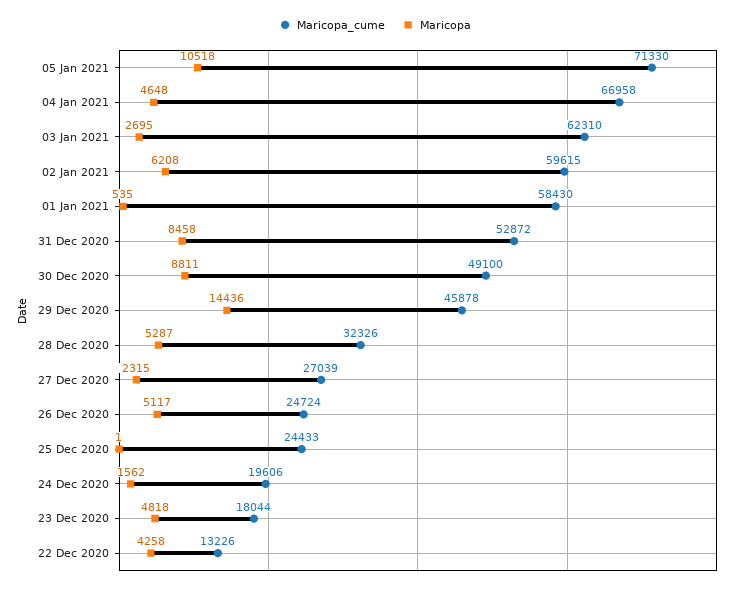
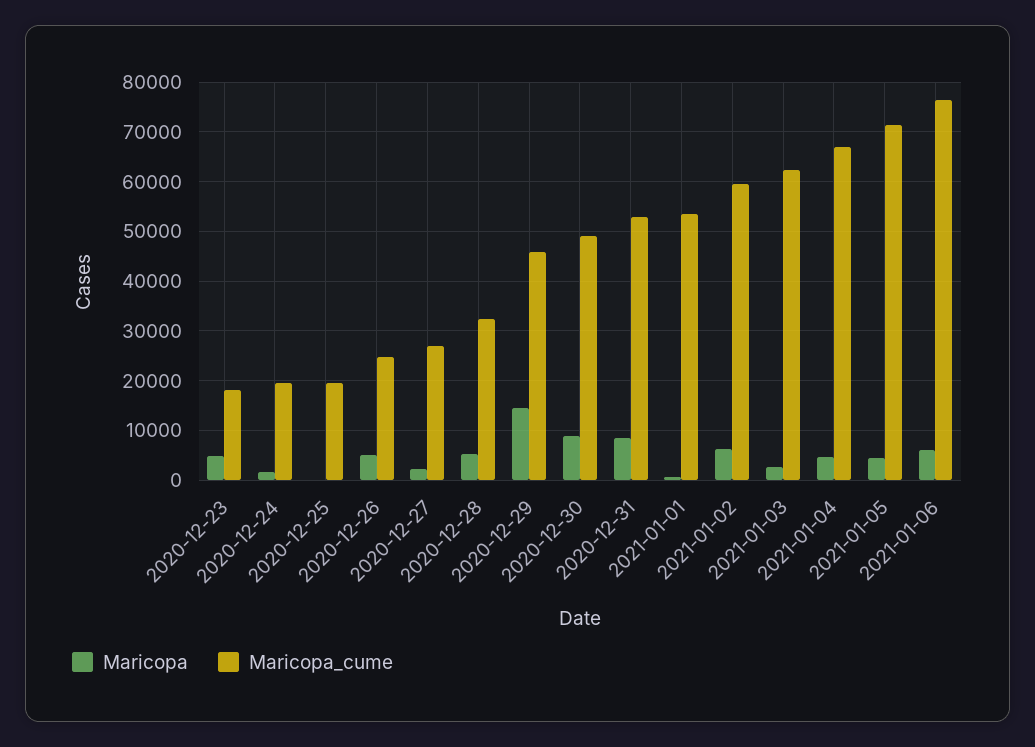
Maricopa, 05 Jan 2021: 10518 -> 4000
Maricopa_cume, 01 Jan 2021: 58430 -> 54000
Maricopa_cume, 25 Dec 2020: 24433 -> 20000
Maricopa_cume, 22 Dec 2020: 13226 -> none
Maricopa, 22 Dec 2020: 4258 -> none
Maricopa, 2021-01-06: none -> 6000
Maricopa_cume, 2021-01-06: none -> 76000

